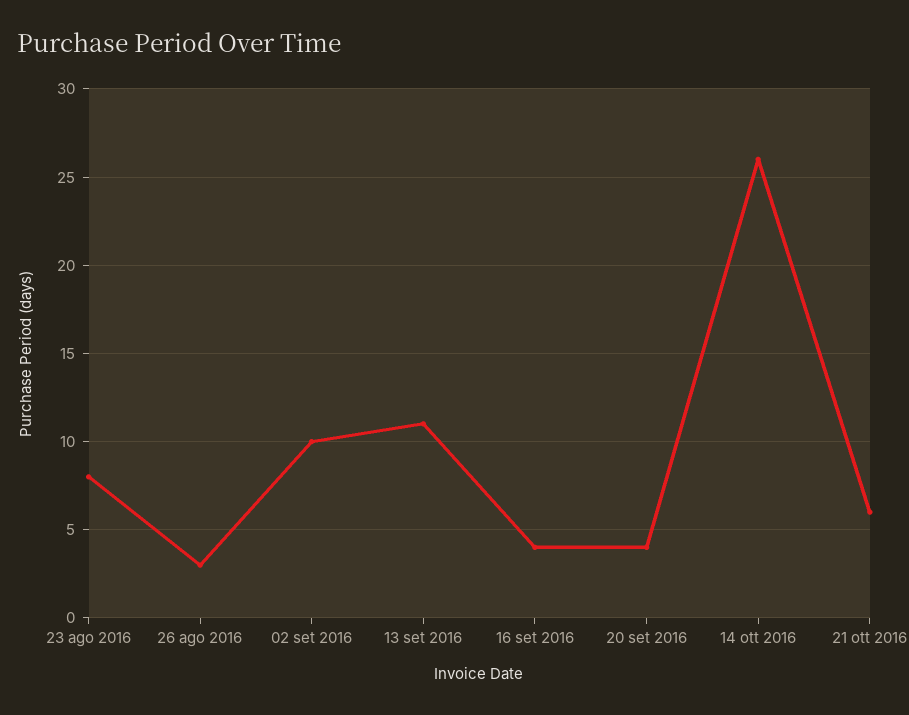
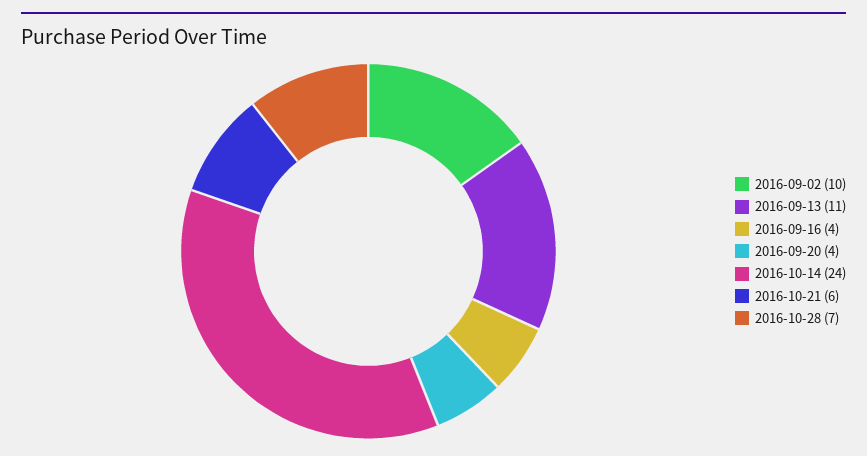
23 ago 2016: 8 -> none
26 ago 2016: 3 -> none
14 ott 2016: 26 -> 24
2016-10-28: none -> 7

